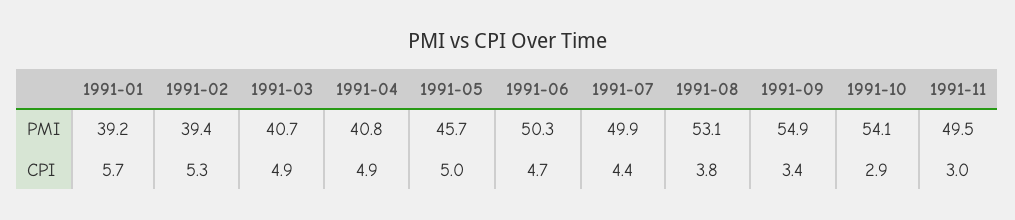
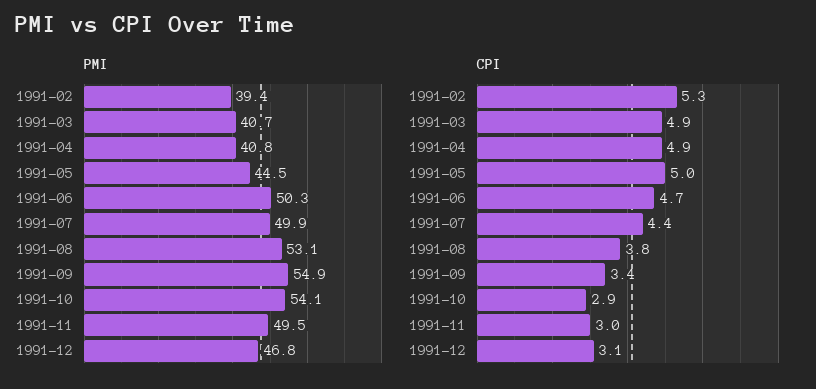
PMI, 1991-01: 39.2 -> none
PMI, 1991-05: 45.7 -> 44.5
CPI, 1991-01: 5.7 -> none
PMI, 1991-12: none -> 46.8
CPI, 1991-12: none -> 3.1

